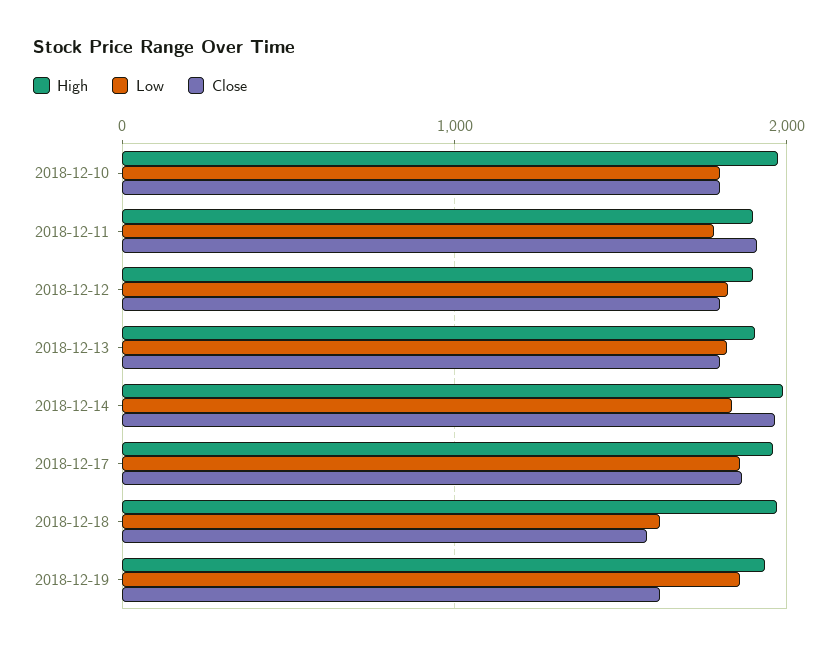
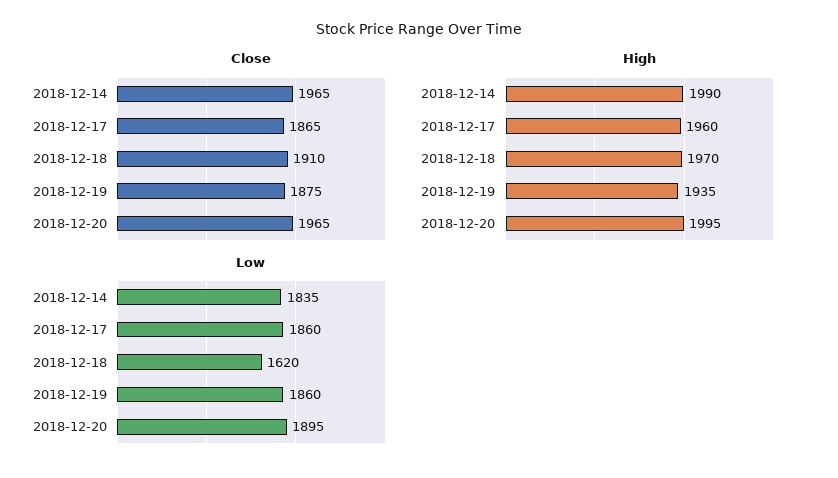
High, 2018-12-10: 2000 -> none
Low, 2018-12-10: 1800 -> none
Close, 2018-12-10: 1800 -> none
High, 2018-12-11: 1900 -> none
Low, 2018-12-11: 1800 -> none
Close, 2018-12-11: 1900 -> none
High, 2018-12-12: 1900 -> none
Low, 2018-12-12: 1800 -> none
Close, 2018-12-12: 1800 -> none
High, 2018-12-13: 1900 -> none
Low, 2018-12-13: 1800 -> none
Close, 2018-12-13: 1800 -> none
Close, 2018-12-18: 1600 -> 1910
Close, 2018-12-19: 1600 -> 1875
Close, 2018-12-20: none -> 1965
High, 2018-12-20: none -> 1995
Low, 2018-12-20: none -> 1895

